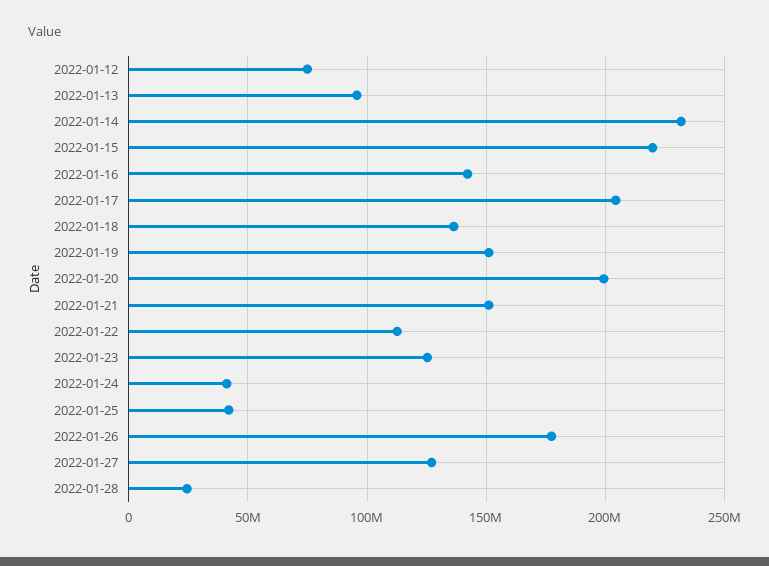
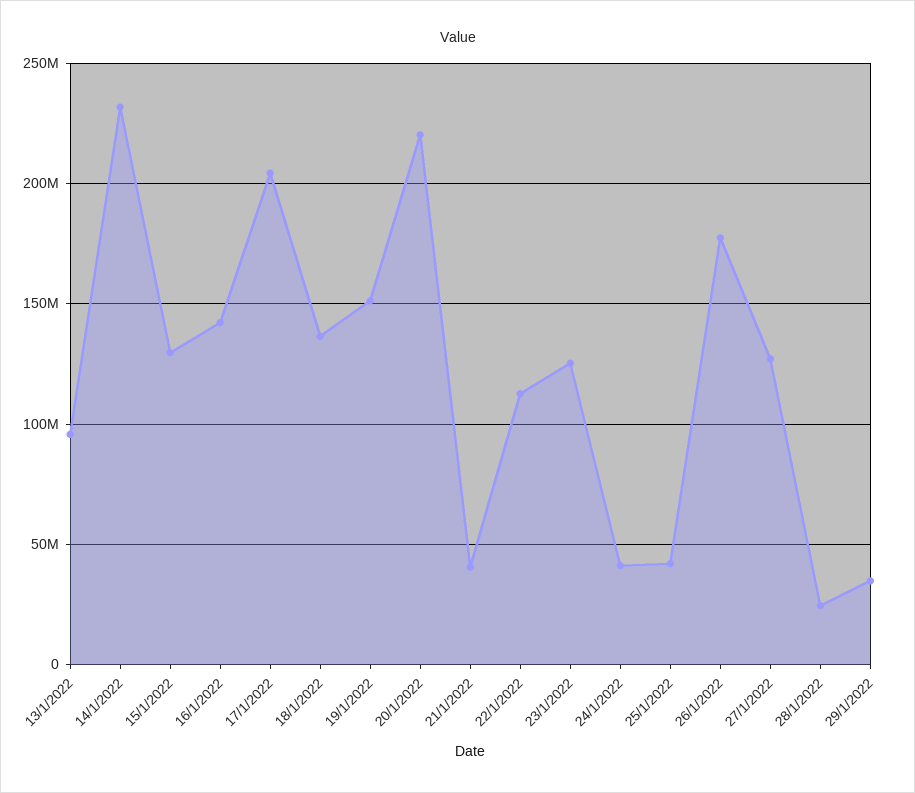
2022-01-12: 75000000 -> none
2022-01-15: 220000000 -> 130000000
2022-01-20: 200000000 -> 220000000
2022-01-21: 150000000 -> 40000000
29/1/2022: none -> 35000000

